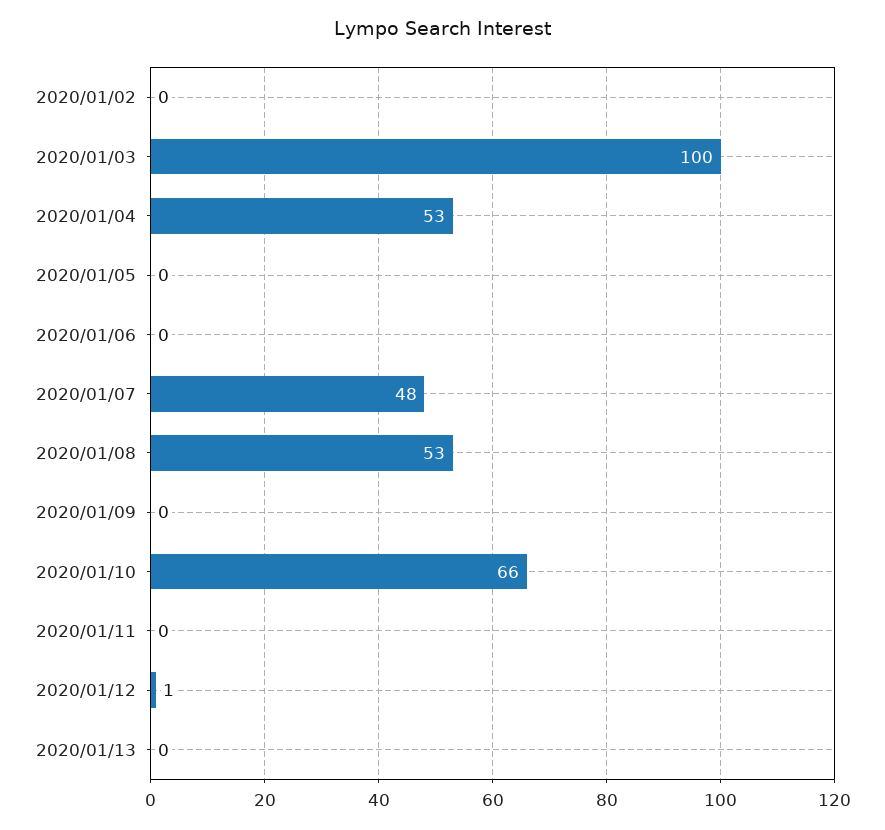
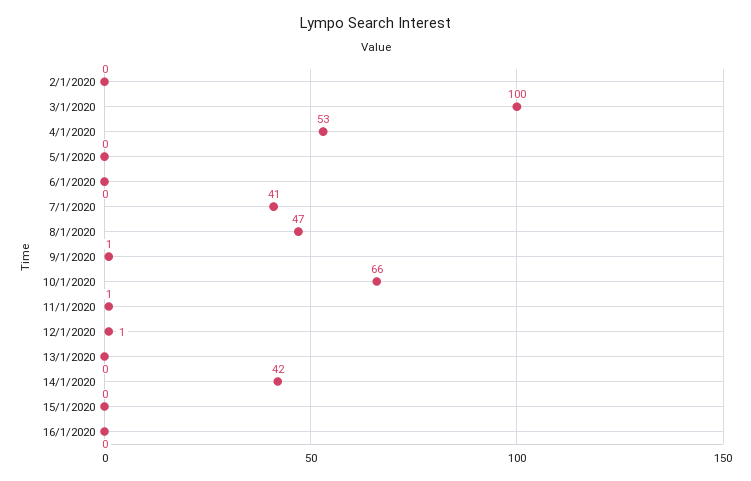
2020/01/07: 48 -> 41
2020/01/08: 53 -> 47
2020/01/09: 0 -> 1
2020/01/11: 0 -> 1
14/1/2020: none -> 42
15/1/2020: none -> 0
16/1/2020: none -> 0

